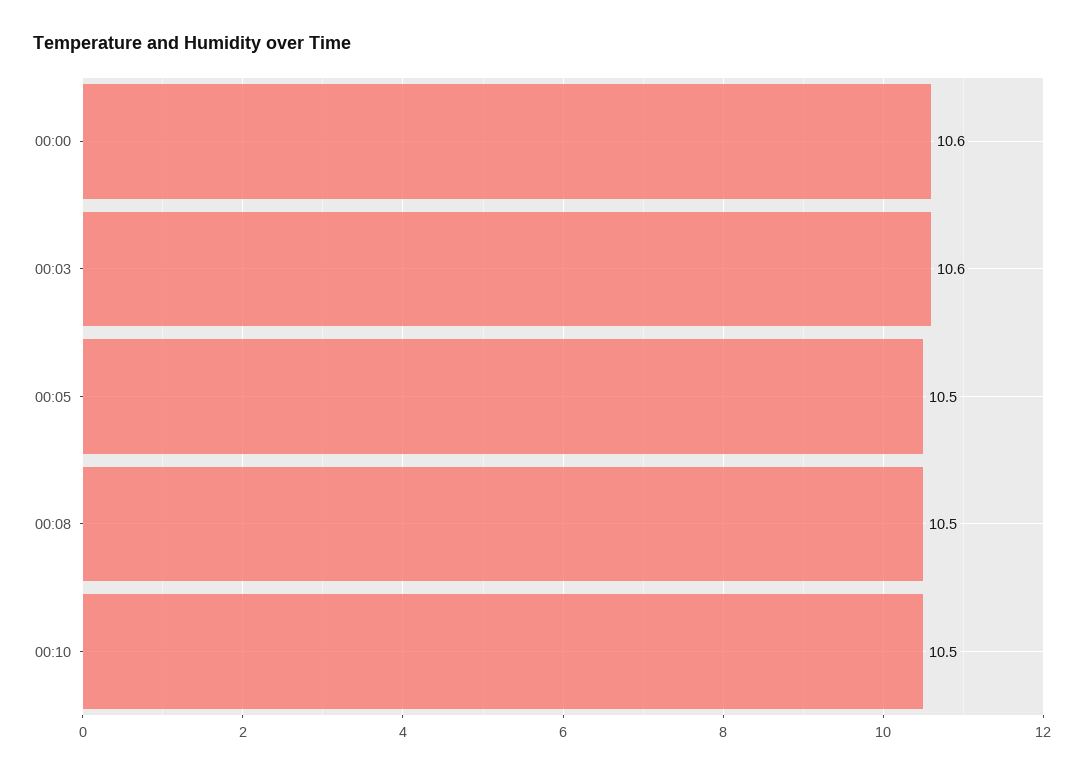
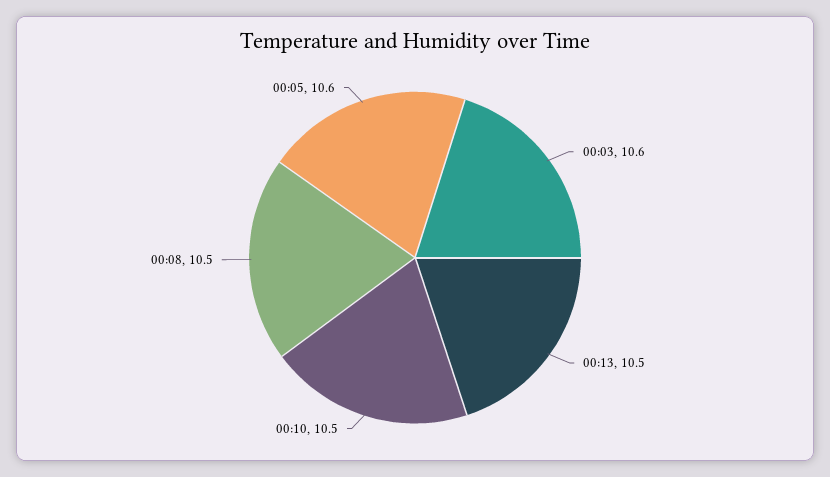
00:00: 10.6 -> none
00:05: 10.5 -> 10.6
00:13: none -> 10.5

